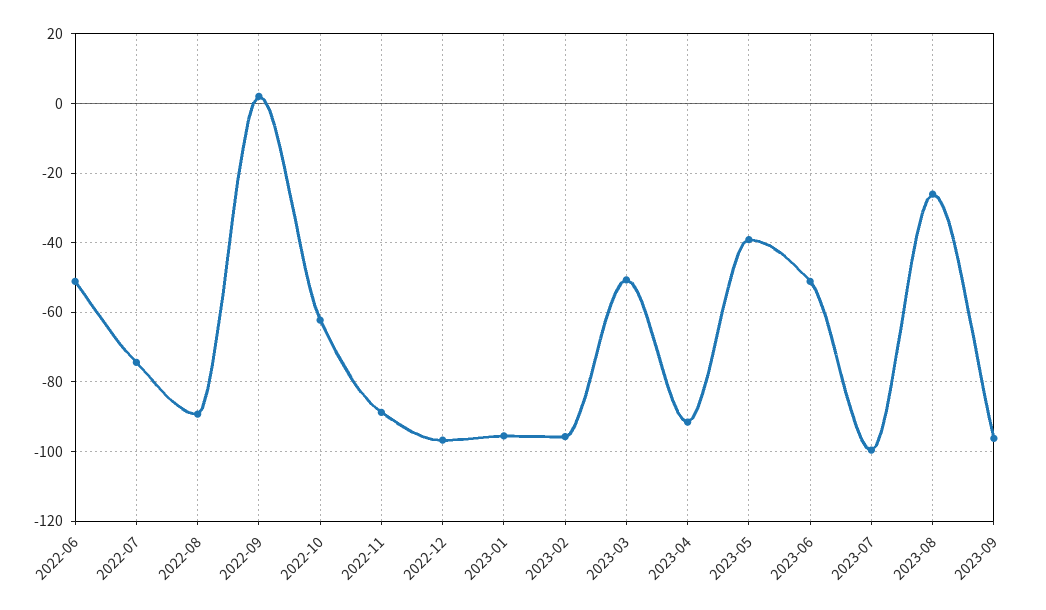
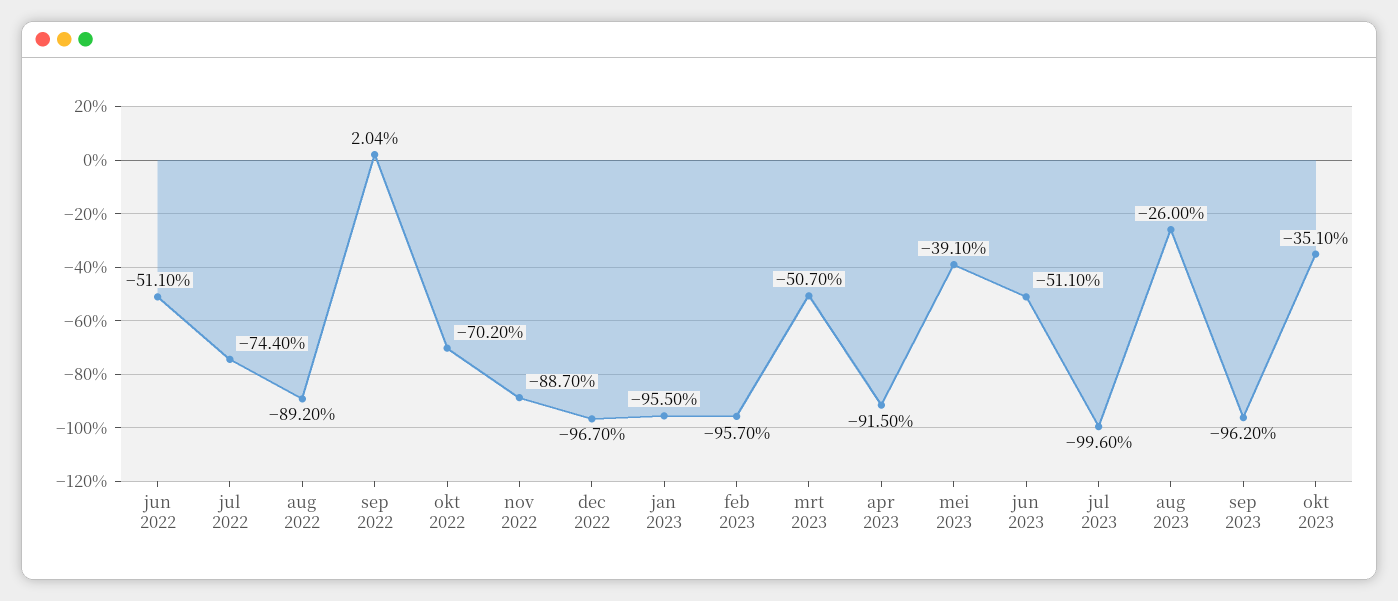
2022-10: -62 -> -70.2
okt 2023: none -> -35.1

